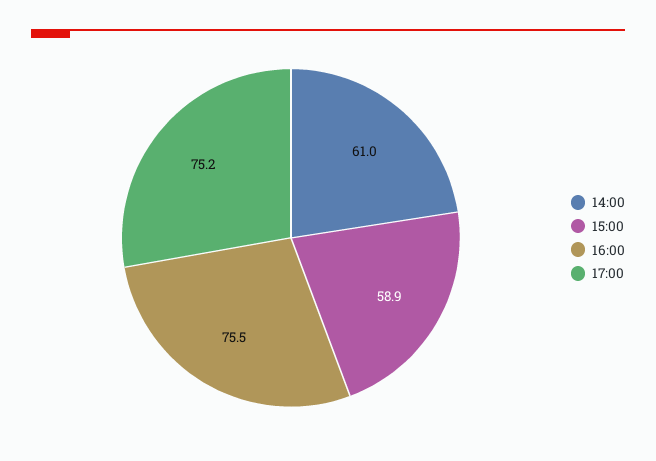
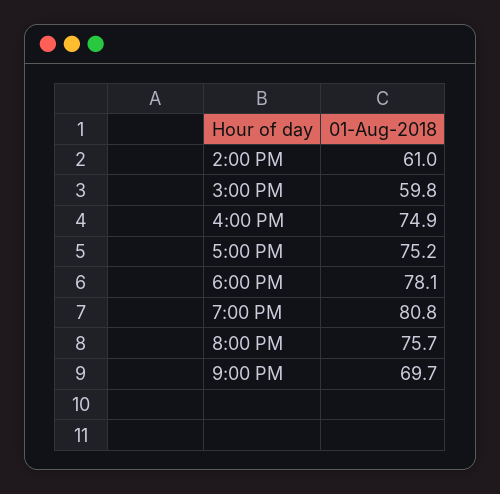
15:00: 58.9 -> 59.8
16:00: 75.5 -> 74.9
6:00 PM: none -> 78.1
7:00 PM: none -> 80.8
8:00 PM: none -> 75.7
9:00 PM: none -> 69.7

